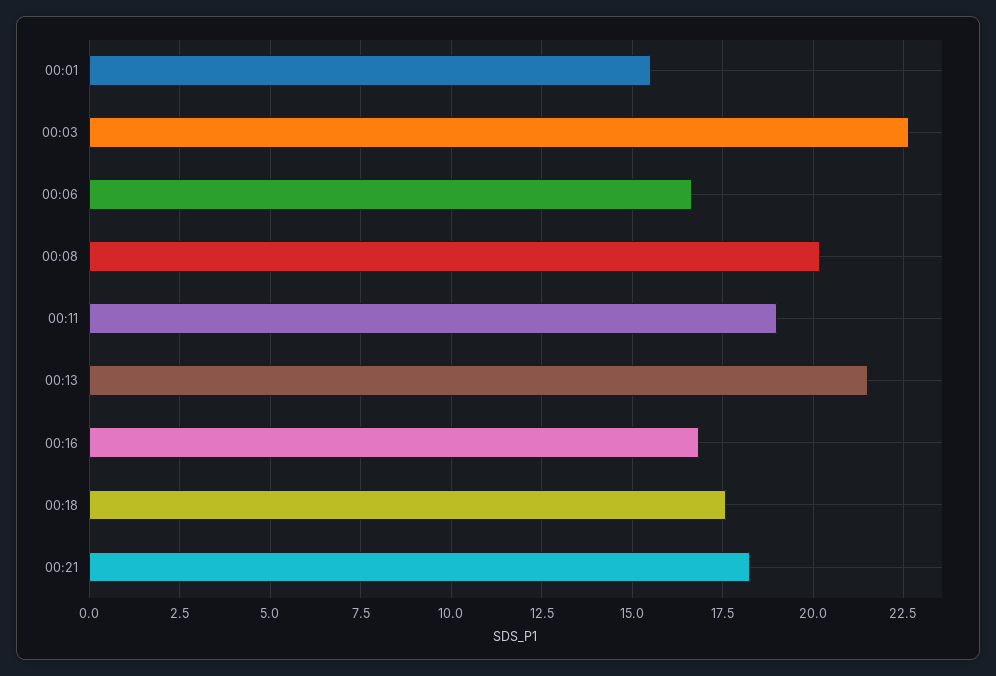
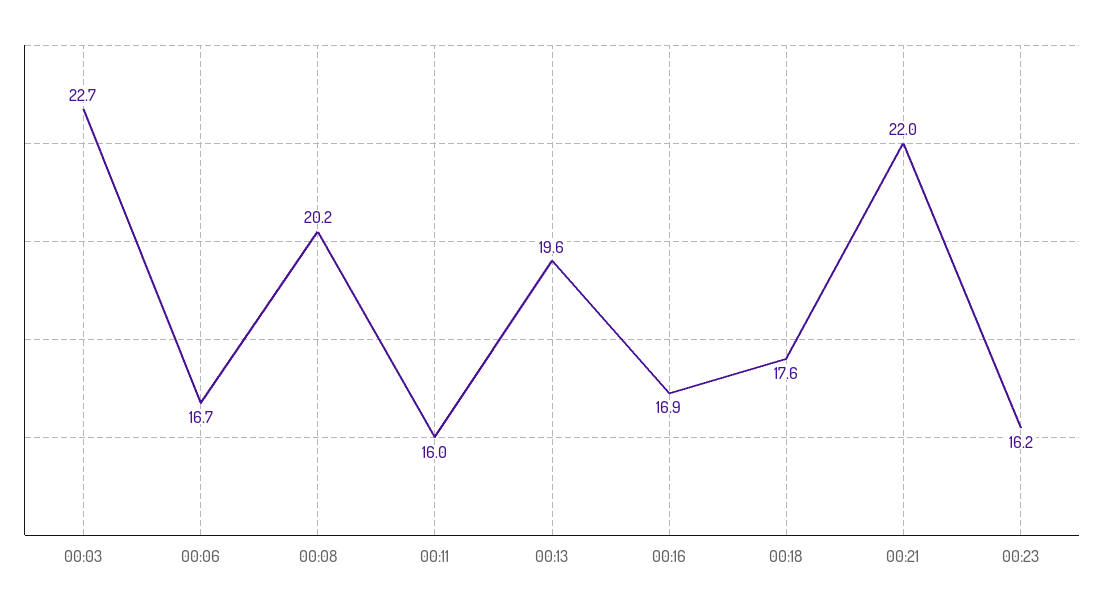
00:01: 15.5 -> none
00:11: 19 -> 16
00:13: 21.5 -> 19.6
00:21: 18.25 -> 22
00:23: none -> 16.2

